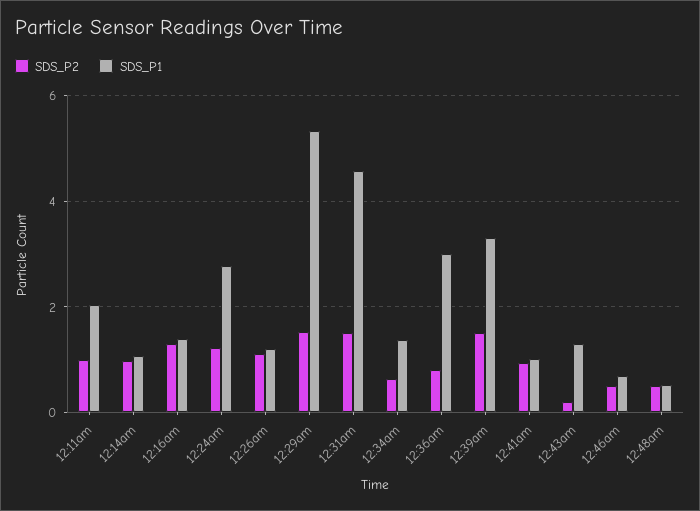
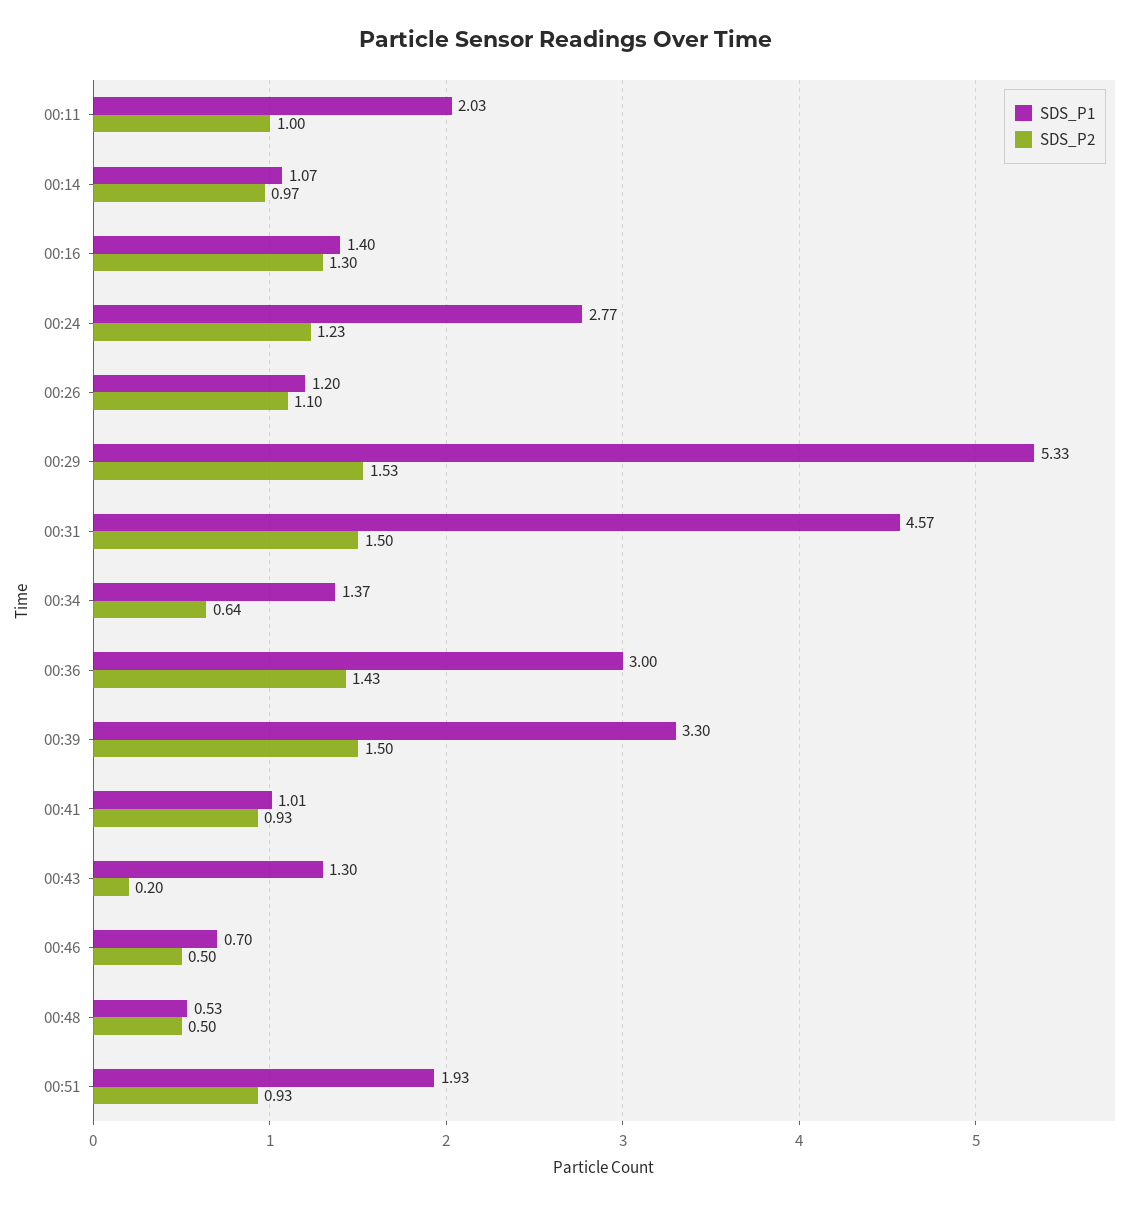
SDS_P2, 12:36am: 0.8 -> 1.43
SDS_P1, 00:51: none -> 1.93
SDS_P2, 00:51: none -> 0.93

